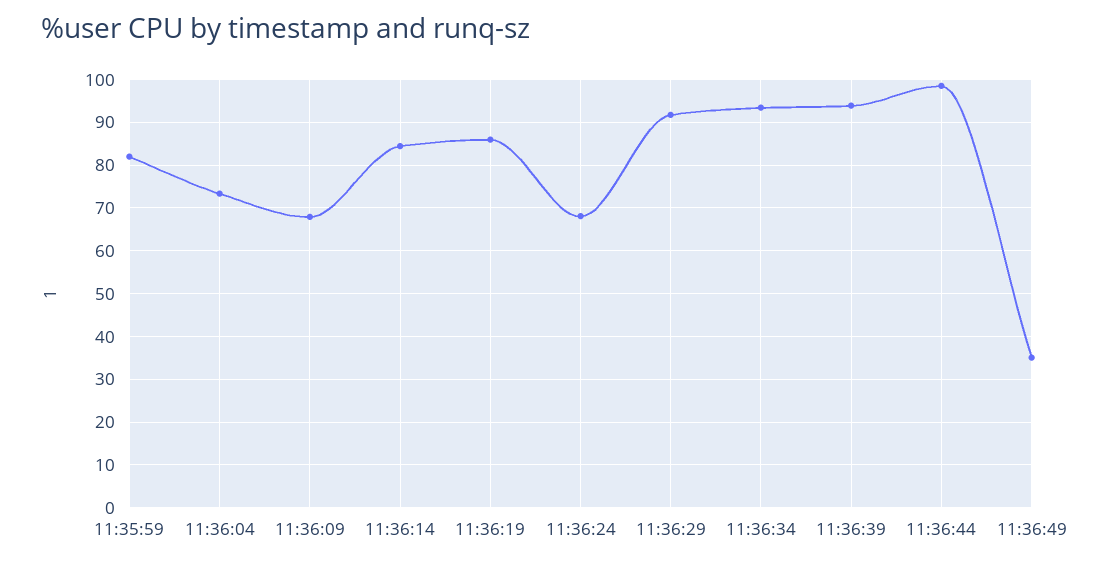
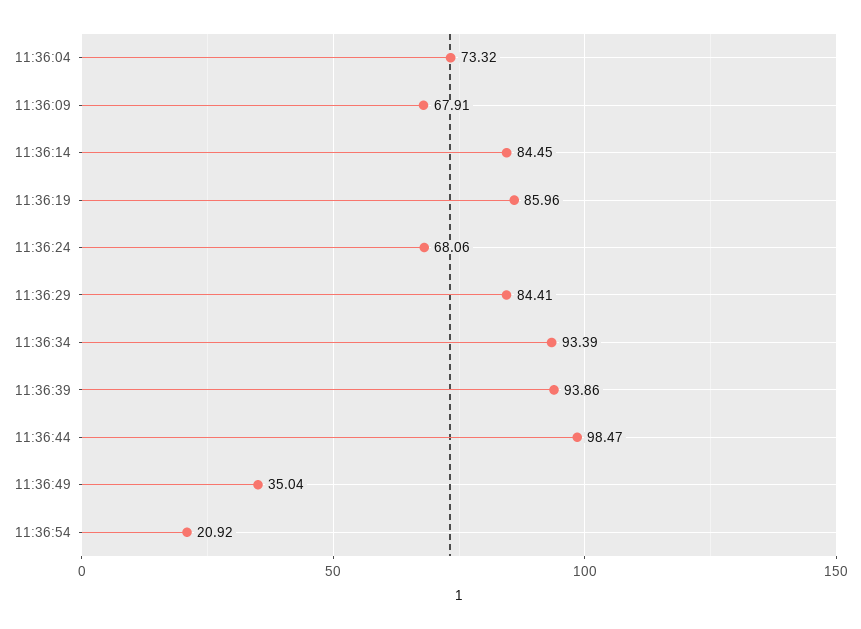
11:35:59: 82 -> none
11:36:29: 92 -> 84.41
11:36:54: none -> 20.92

